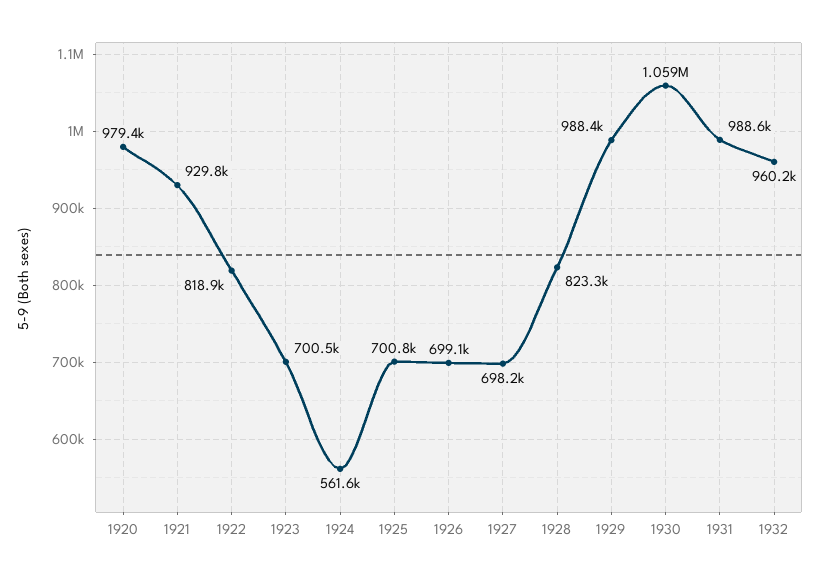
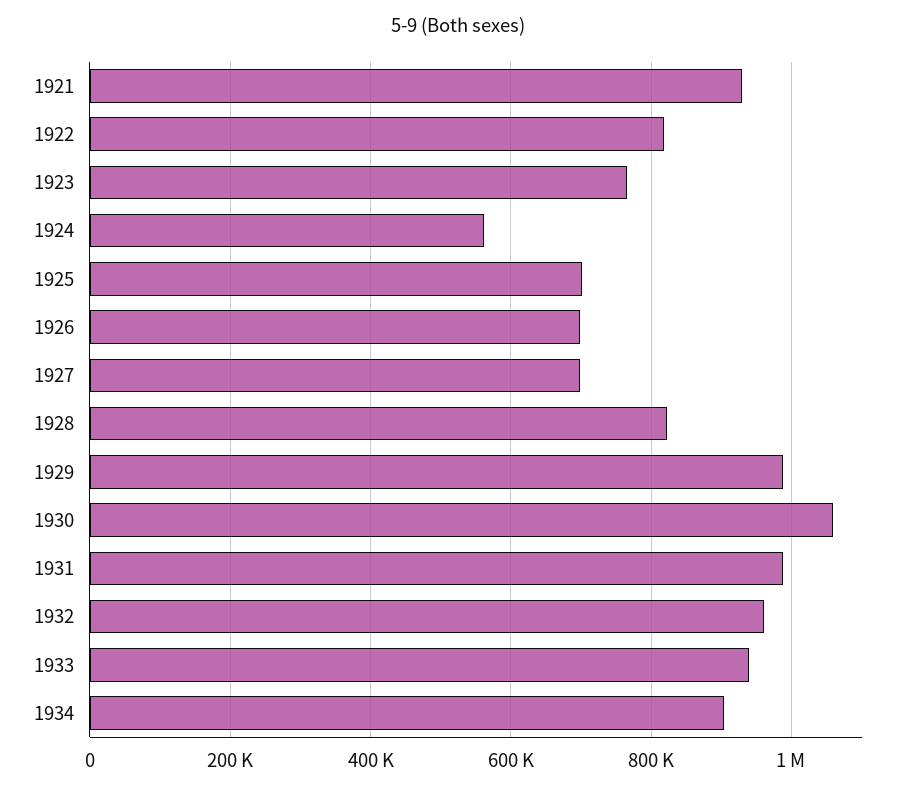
1920: 979400 -> none
1923: 700500 -> 760000
1933: none -> 940000
1934: none -> 900000

